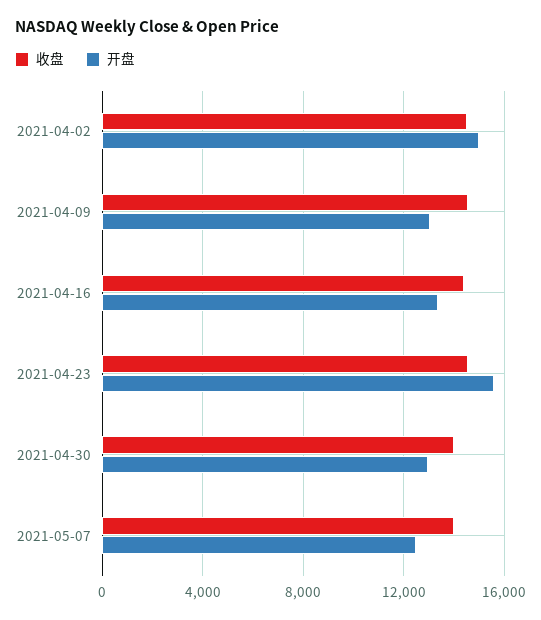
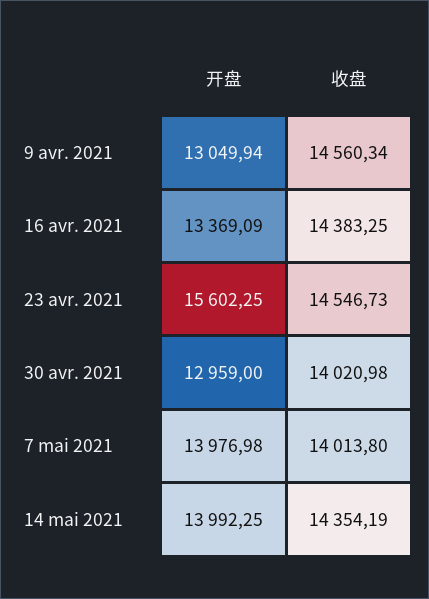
收盘, 2021-04-02: 14500 -> none
开盘, 2021-04-02: 15000 -> none
开盘, 2021-05-07: 12500 -> 13976.98
开盘, 14 mai 2021: none -> 13992.25
收盘, 14 mai 2021: none -> 14354.19

